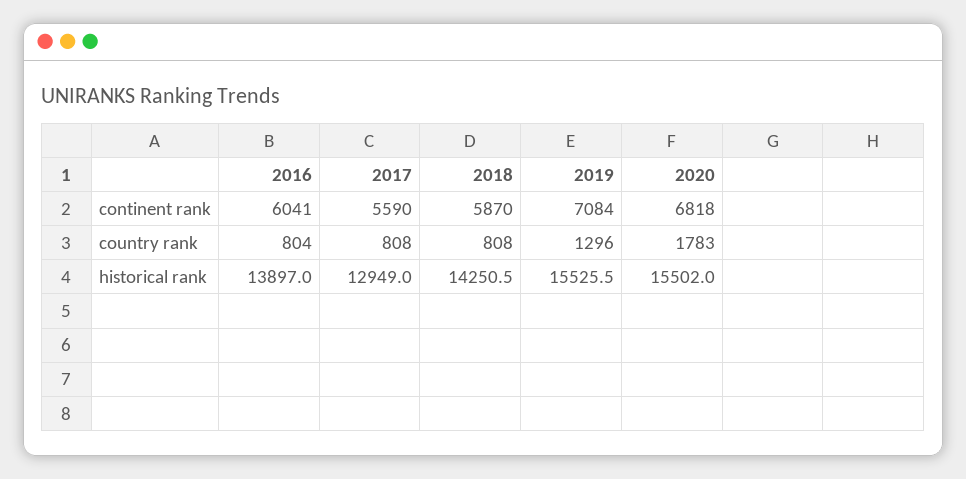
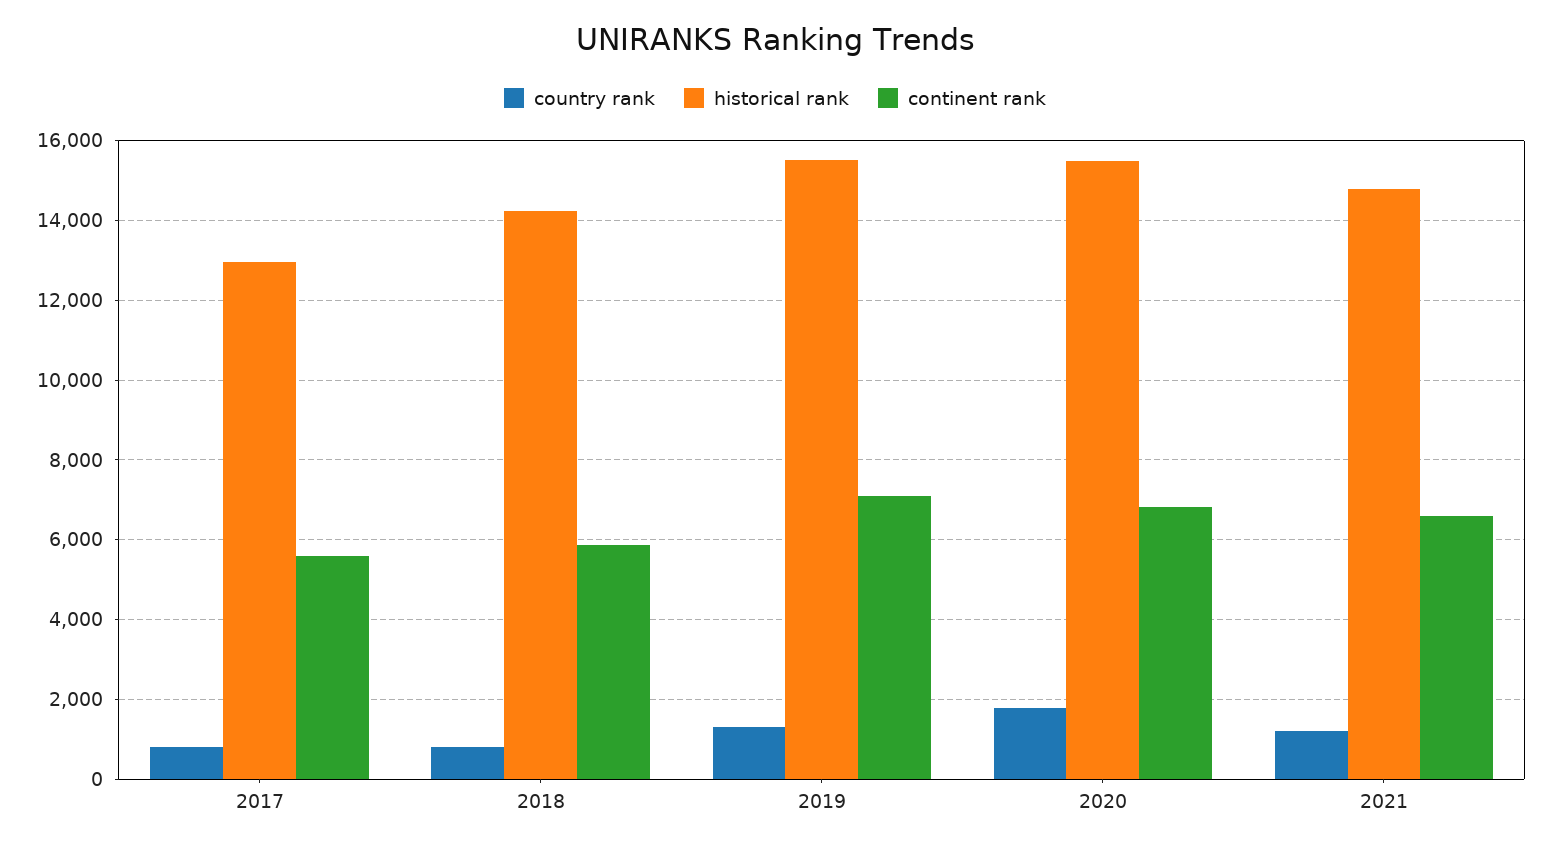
continent rank, 2016: 6041 -> none
country rank, 2016: 804 -> none
historical rank, 2016: 13897 -> none
country rank, 2021: none -> 1200
historical rank, 2021: none -> 14800
continent rank, 2021: none -> 6600

